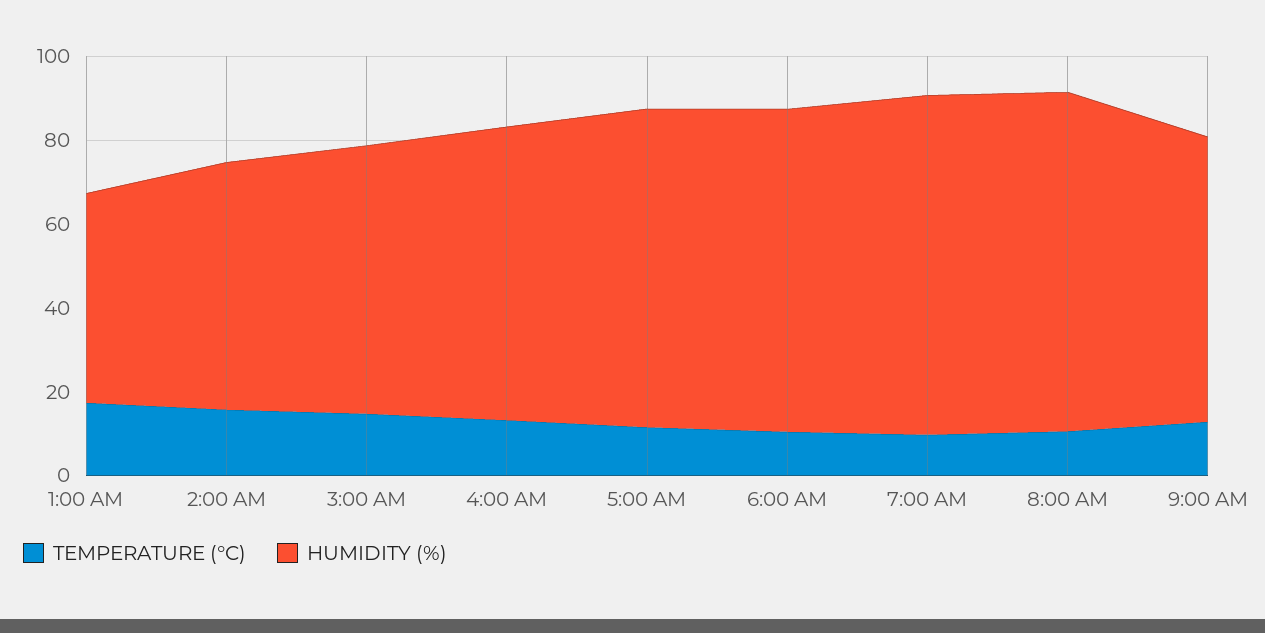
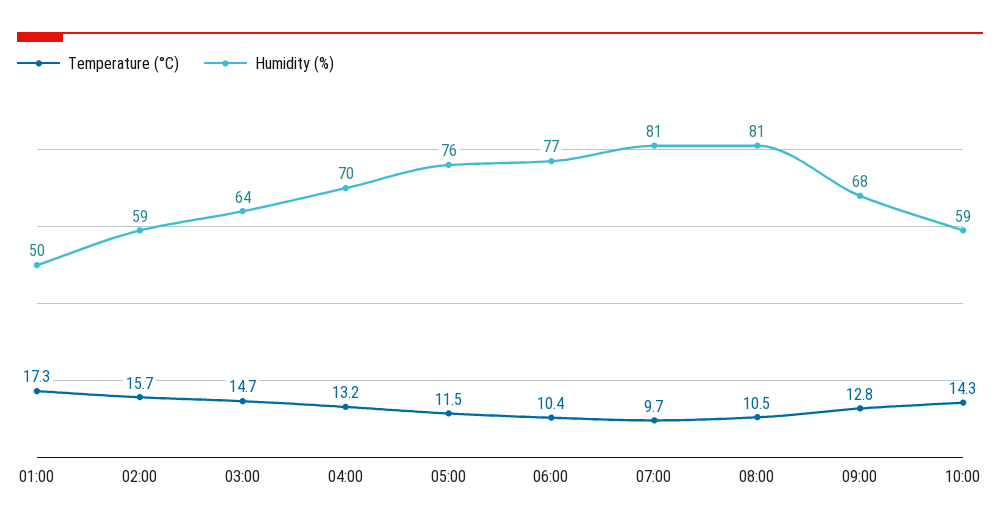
TEMPERATURE (°C), 10:00: none -> 14.3
HUMIDITY (%), 10:00: none -> 59

